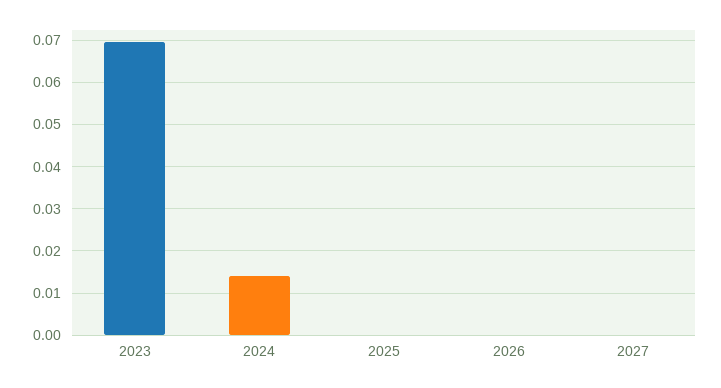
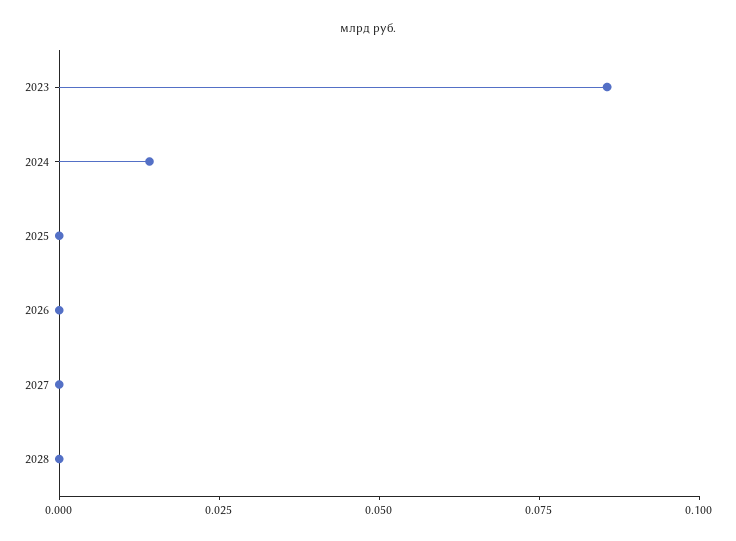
2023: 0.07 -> 0.085
2028: none -> 0

